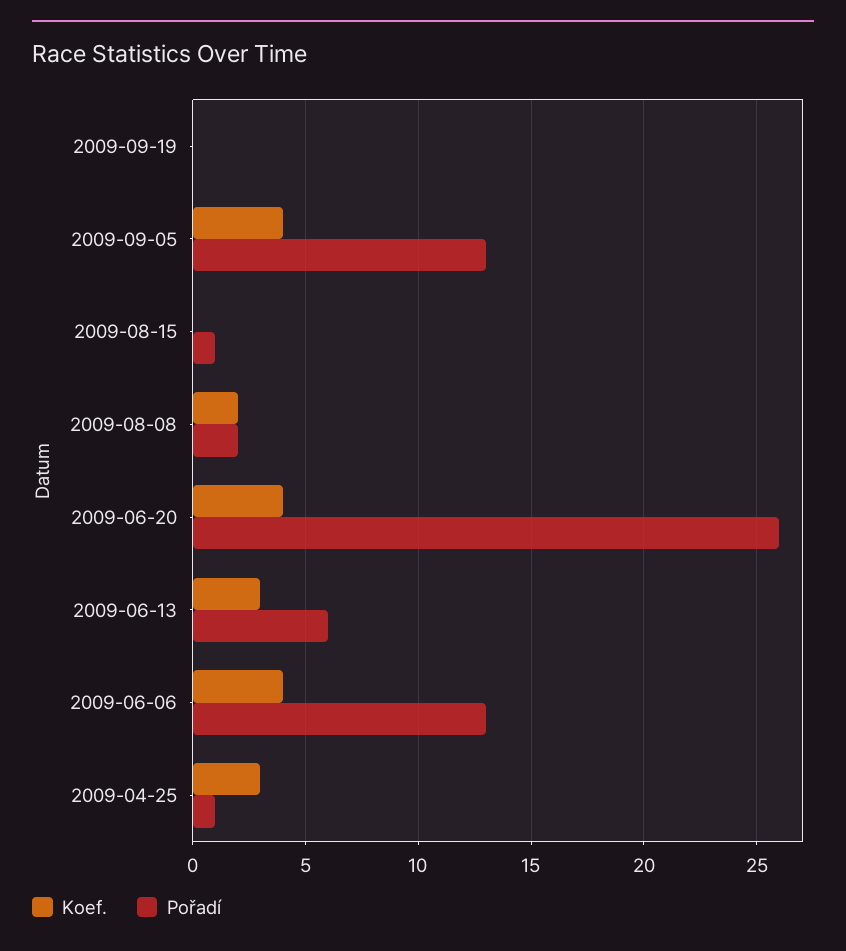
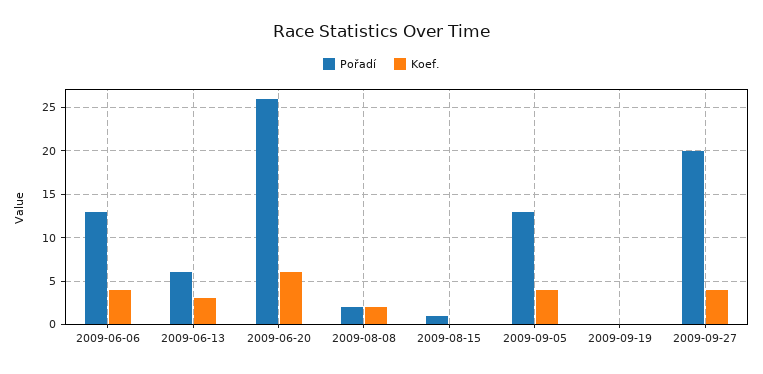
Koef., 2009-06-20: 4 -> 6
Koef., 2009-04-25: 3 -> none
Pořadí, 2009-04-25: 1 -> none
Pořadí, 2009-09-27: none -> 20
Koef., 2009-09-27: none -> 4

